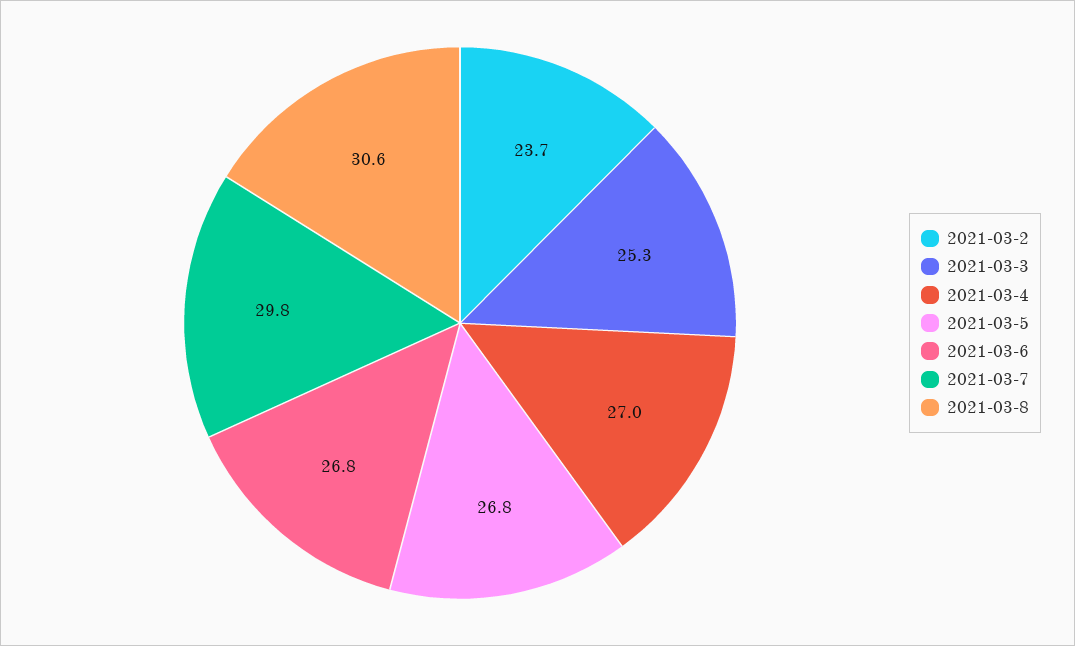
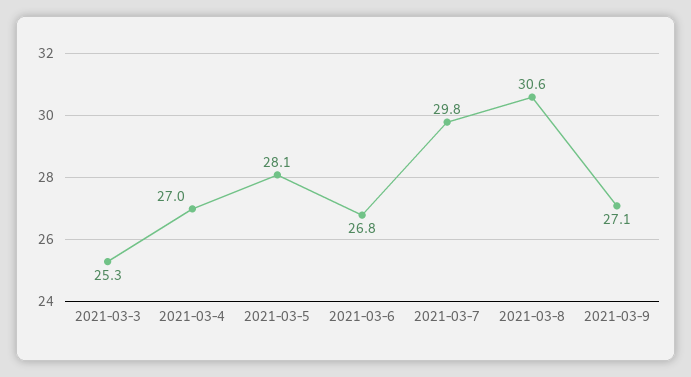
2021-03-2: 23.7 -> none
2021-03-5: 26.8 -> 28.1
2021-03-9: none -> 27.1

